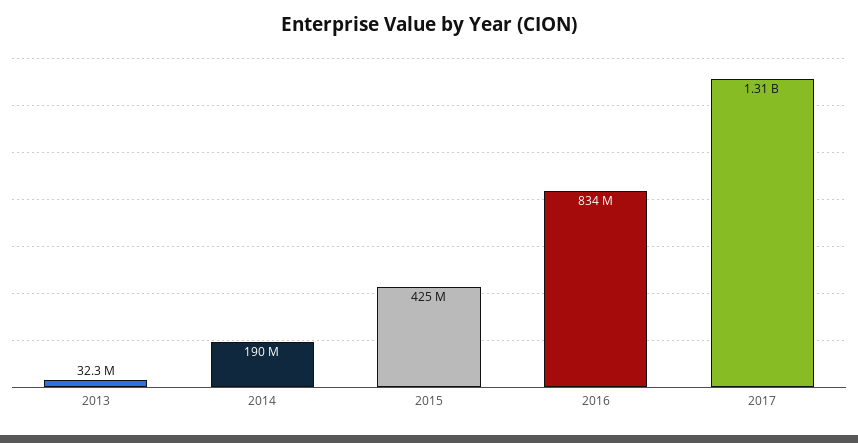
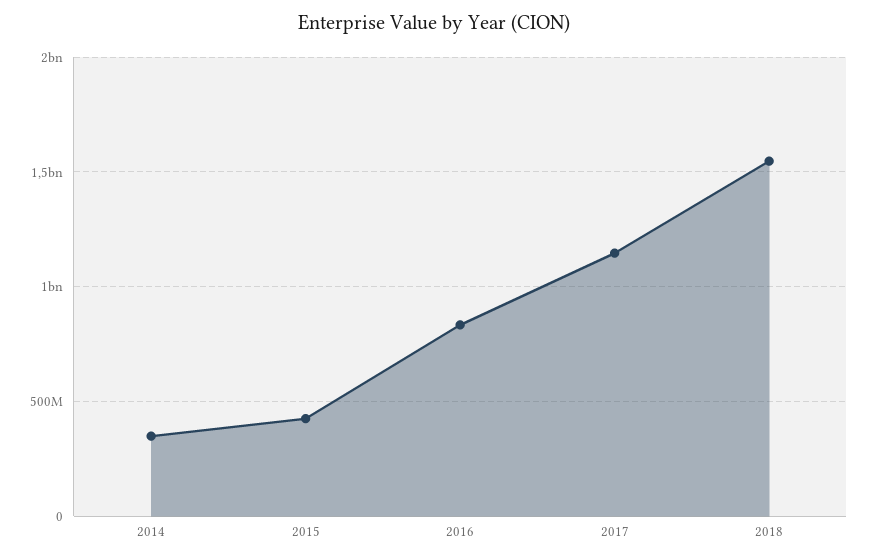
2013: 32300000 -> none
2014: 190000000 -> 350000000
2017: 1310000000 -> 1150000000
2018: none -> 1550000000

